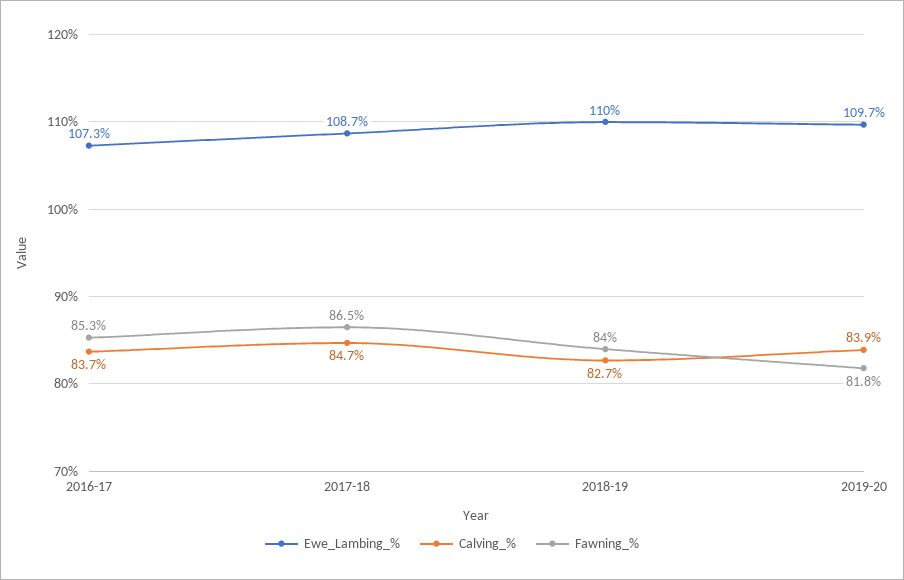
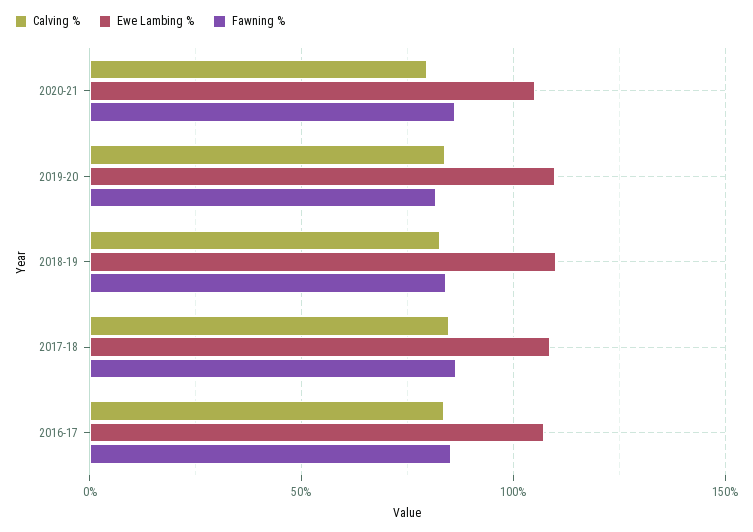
Calving_%, 2020-21: none -> 80
Ewe_Lambing_%, 2020-21: none -> 105
Fawning_%, 2020-21: none -> 85

